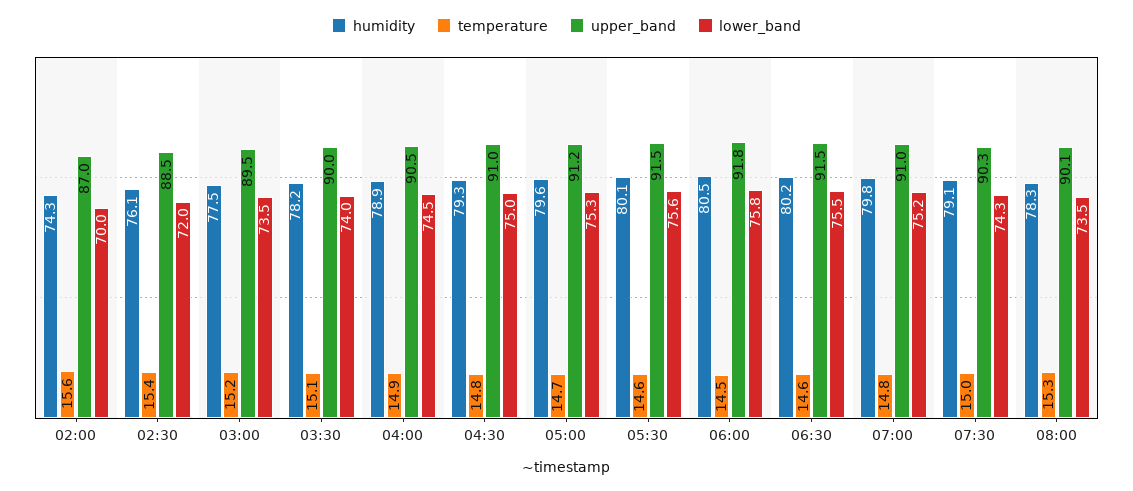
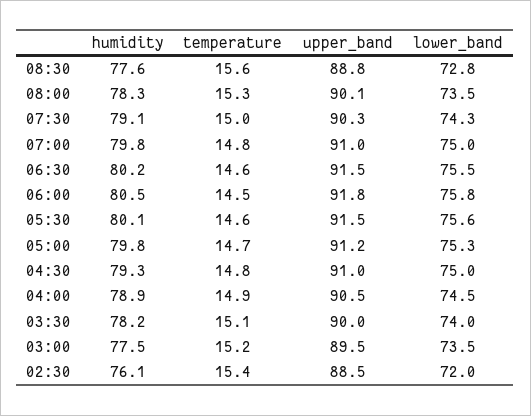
humidity, 02:00: 74.3 -> none
temperature, 02:00: 15.6 -> none
upper_band, 02:00: 87 -> none
lower_band, 02:00: 70 -> none
humidity, 05:00: 79.6 -> 79.8
lower_band, 07:00: 75.2 -> 75
humidity, 08:30: none -> 77.6
temperature, 08:30: none -> 15.6
upper_band, 08:30: none -> 88.8
lower_band, 08:30: none -> 72.8

